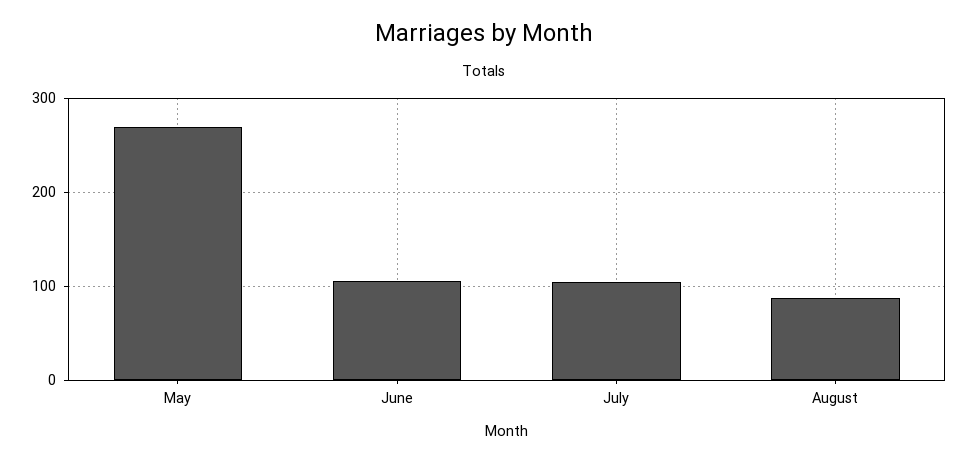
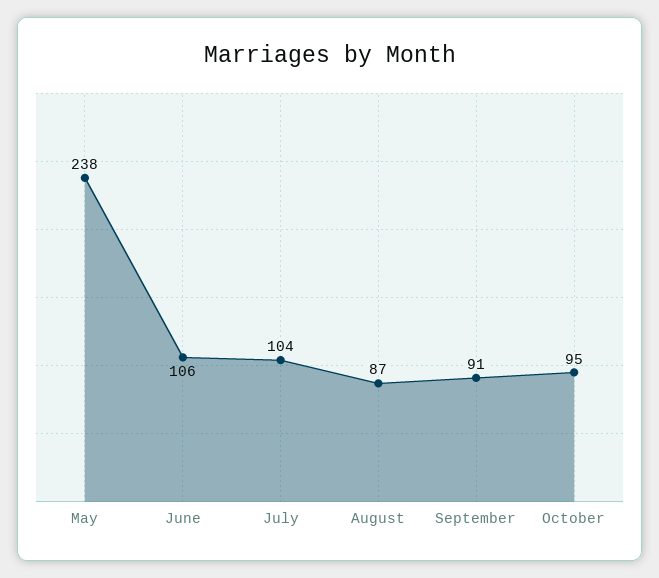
May: 270 -> 238
September: none -> 91
October: none -> 95

